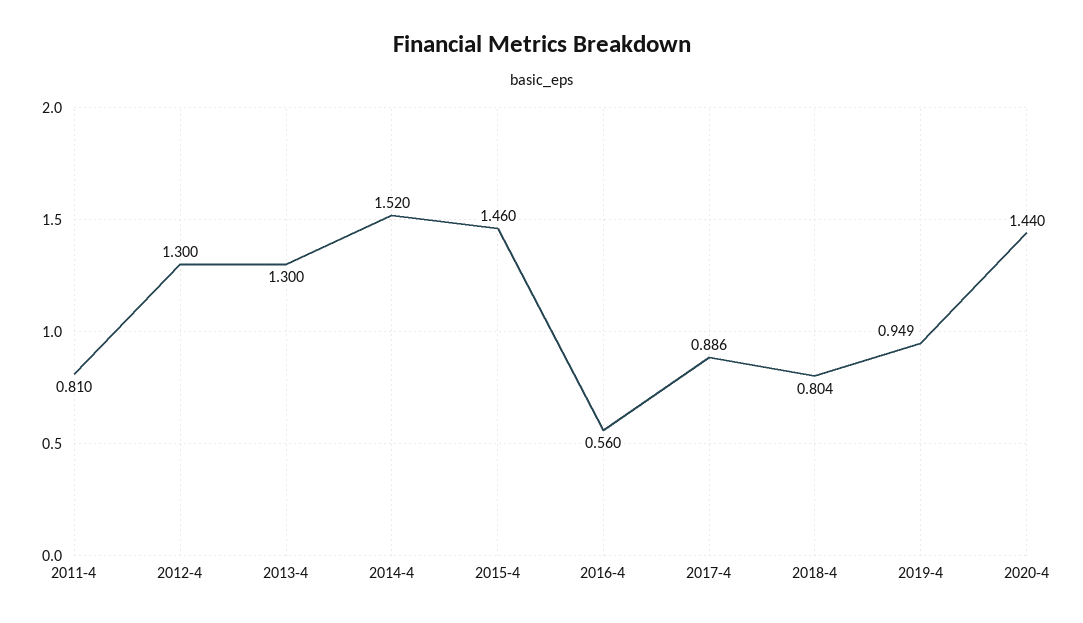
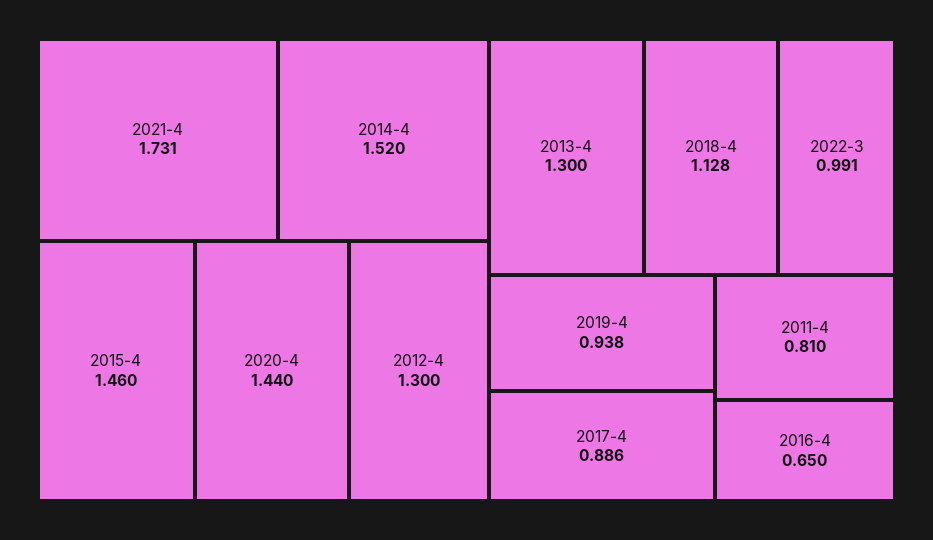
2016-4: 0.56 -> 0.65
2018-4: 0.804 -> 1.128
2019-4: 0.949 -> 0.938
2021-4: none -> 1.731
2022-3: none -> 0.991

